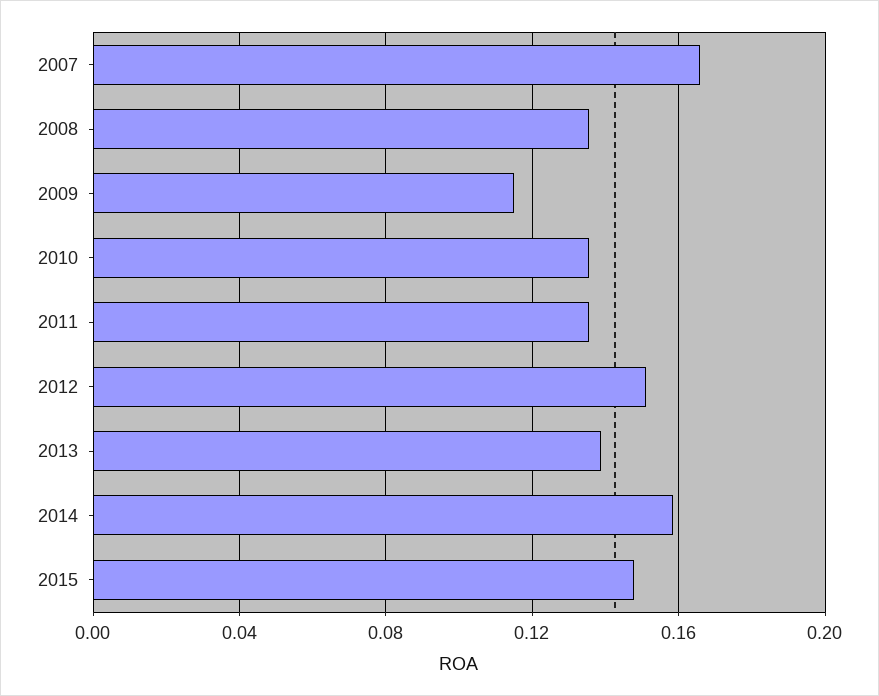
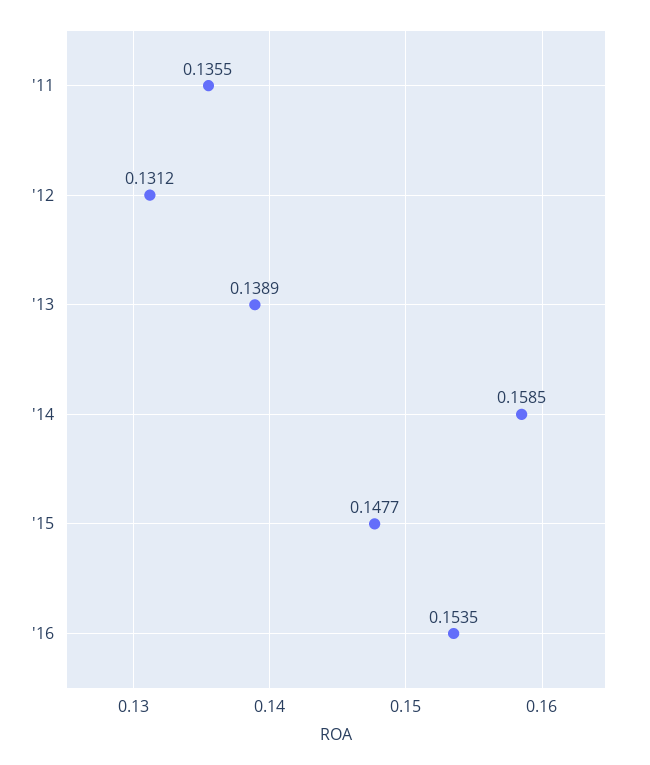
2007: 0.165 -> none
2008: 0.135 -> none
2009: 0.115 -> none
2010: 0.135 -> none
2012: 0.15 -> 0.1312
'16: none -> 0.1535

